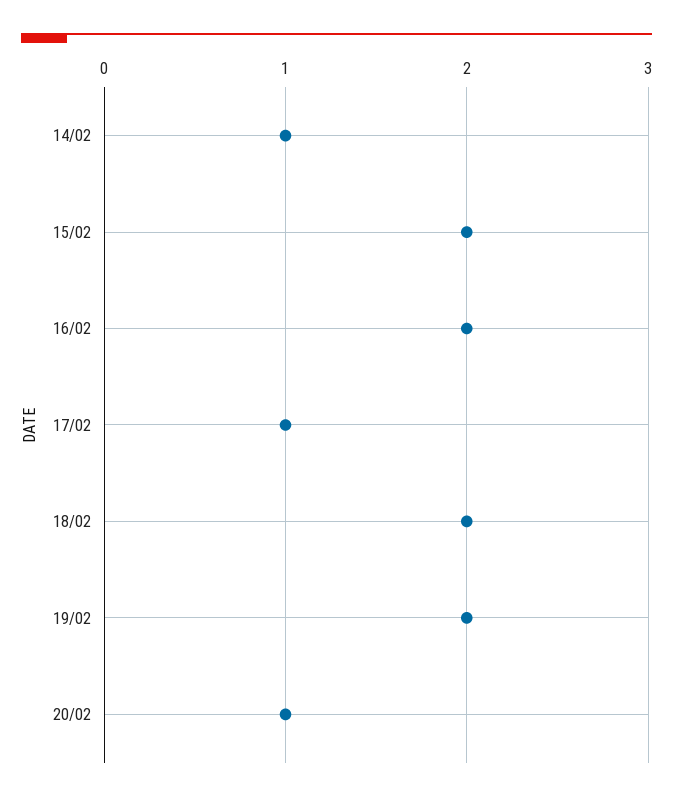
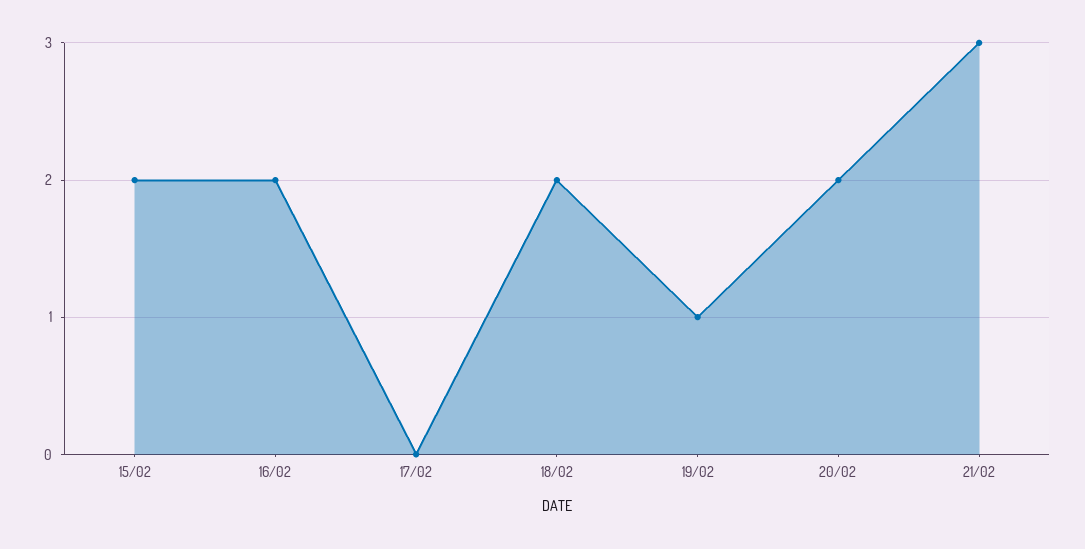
14/02: 1 -> none
17/02: 1 -> 0
19/02: 2 -> 1
20/02: 1 -> 2
21/02: none -> 3

